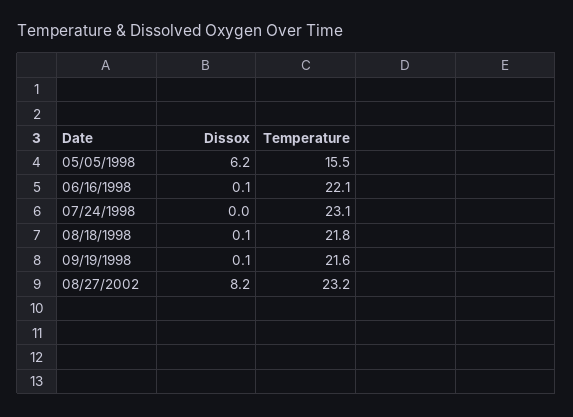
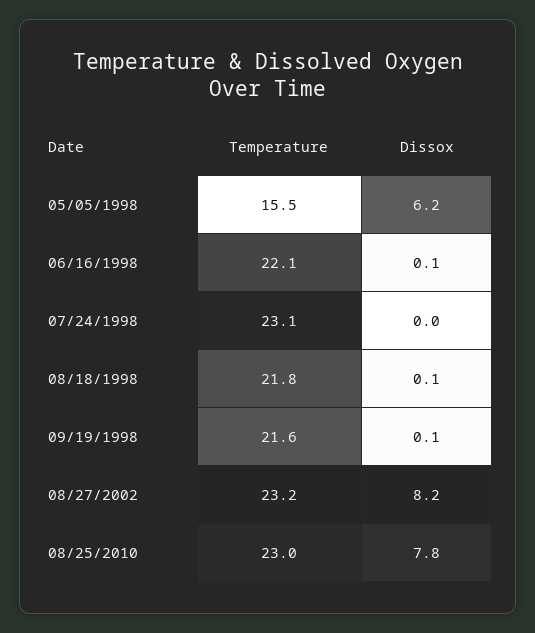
Temperature, 08/25/2010: none -> 23
Dissox, 08/25/2010: none -> 7.8

